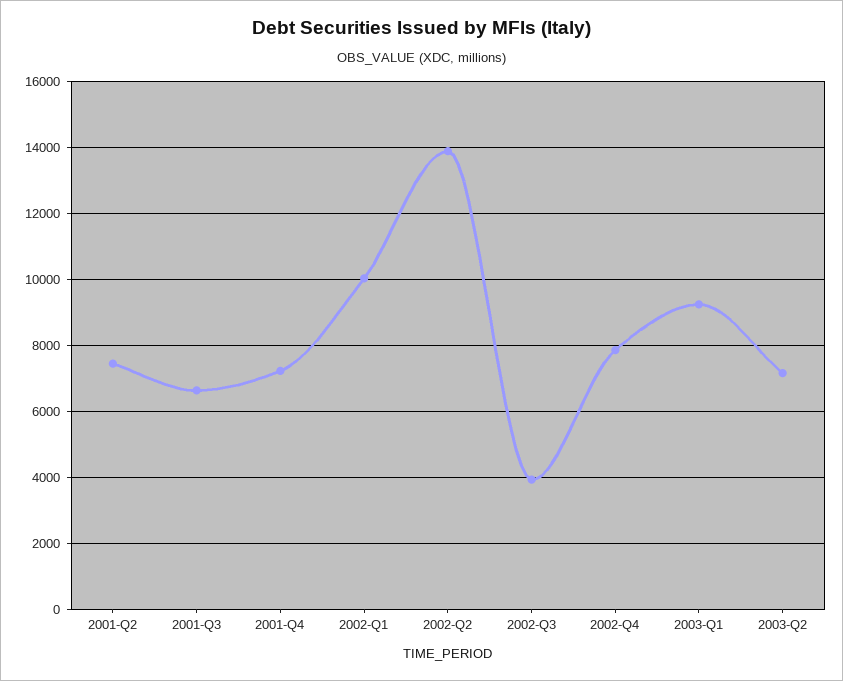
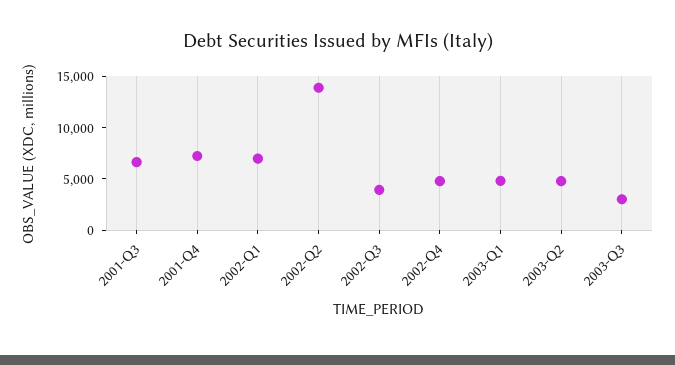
2001-Q2: 7400 -> none
2002-Q1: 10000 -> 7000
2002-Q4: 7800 -> 5000
2003-Q1: 9200 -> 5000
2003-Q2: 7200 -> 5000
2003-Q3: none -> 3000

